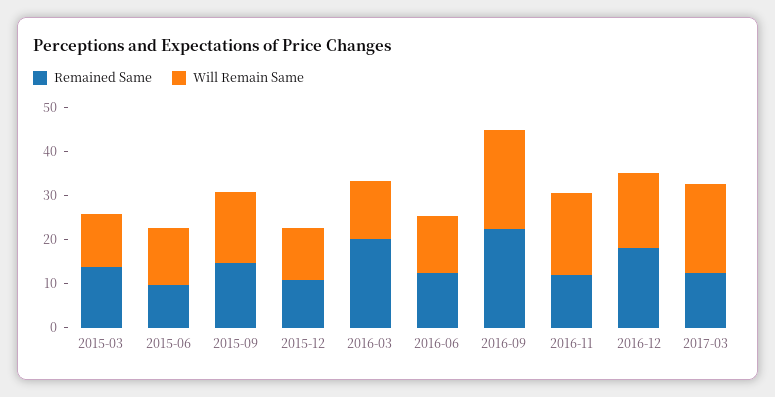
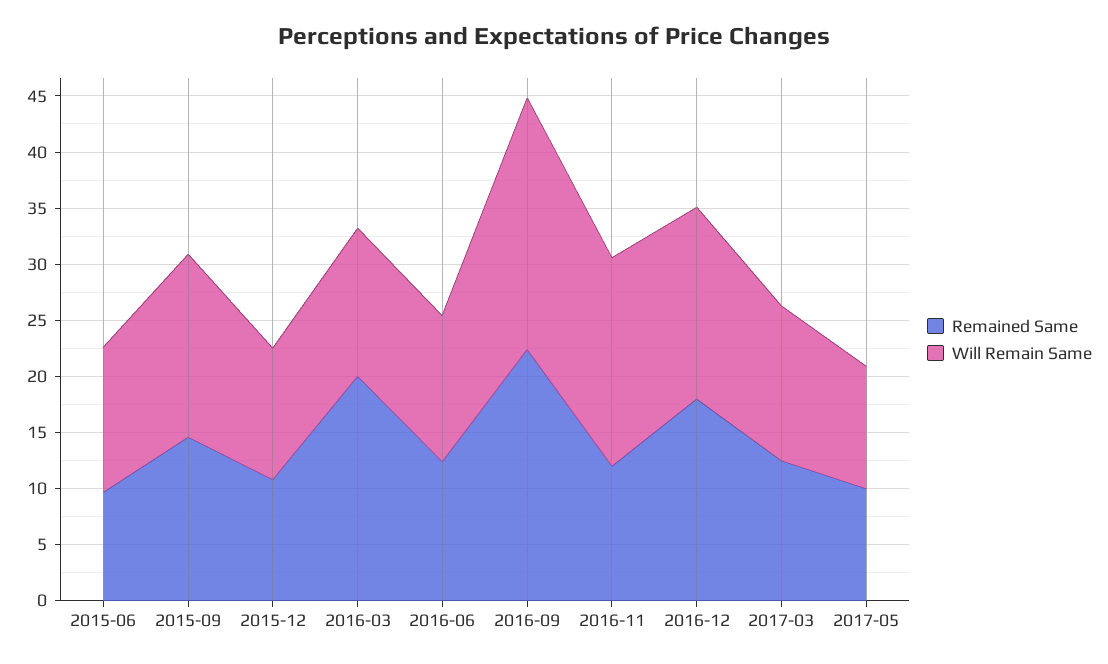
Remained Same, 2015-03: 14 -> none
Will Remain Same, 2015-03: 12 -> none
Will Remain Same, 2017-03: 20 -> 14
Remained Same, 2017-05: none -> 10
Will Remain Same, 2017-05: none -> 11

